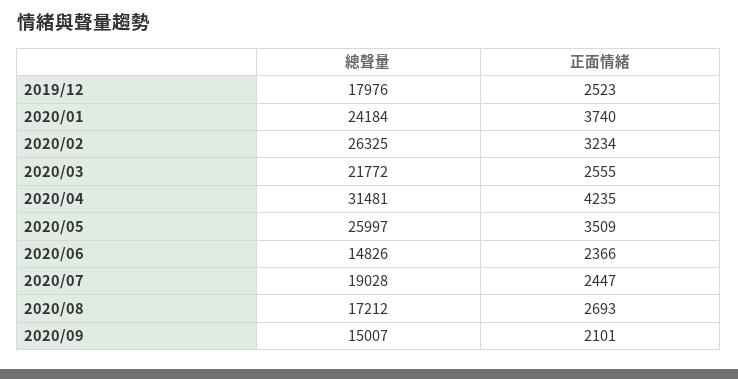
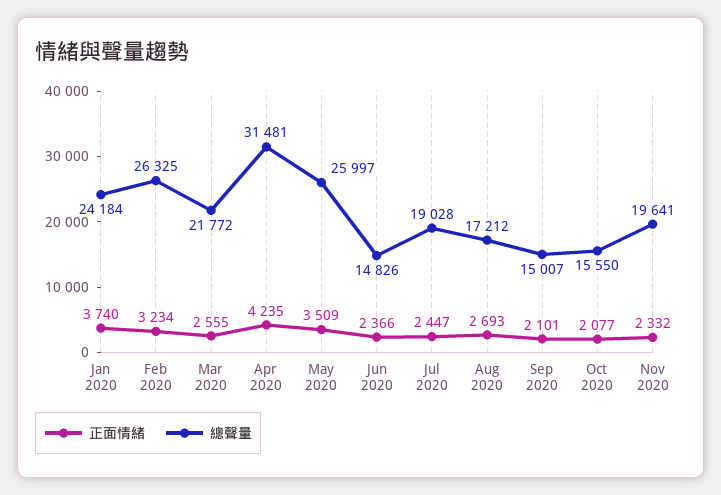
總聲量, 2019/12: 17976 -> none
正面情緒, 2019/12: 2523 -> none
正面情緒, Oct 2020: none -> 2077
總聲量, Oct 2020: none -> 15550
正面情緒, Nov 2020: none -> 2332
總聲量, Nov 2020: none -> 19641

